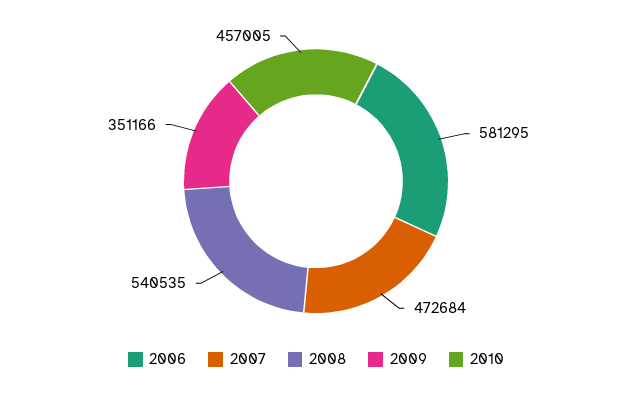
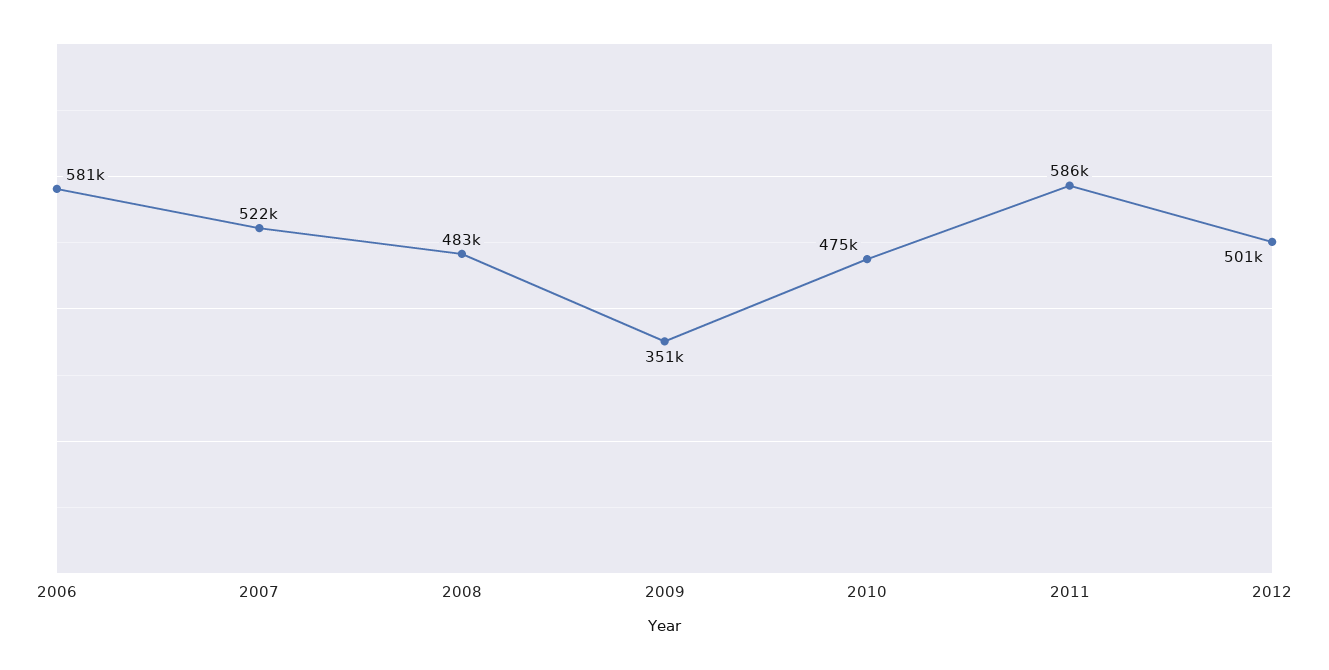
2007: 472684 -> 522000
2008: 540535 -> 483000
2010: 457005 -> 475000
2011: none -> 586000
2012: none -> 501000

